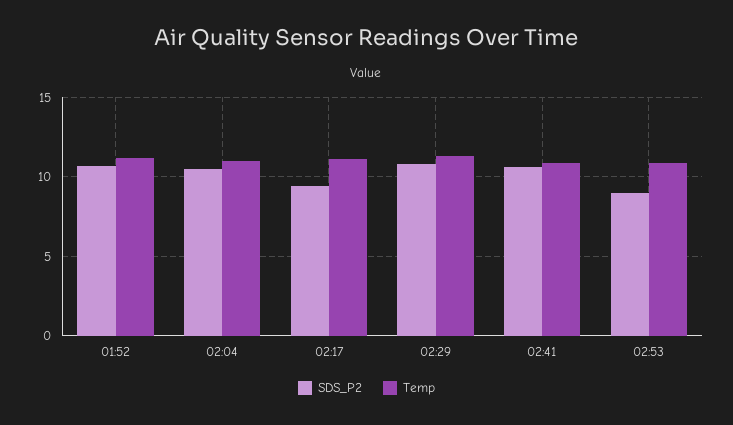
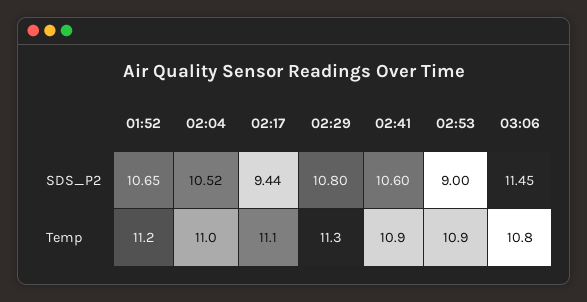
SDS_P2, 03:06: none -> 11.45
Temp, 03:06: none -> 10.8

